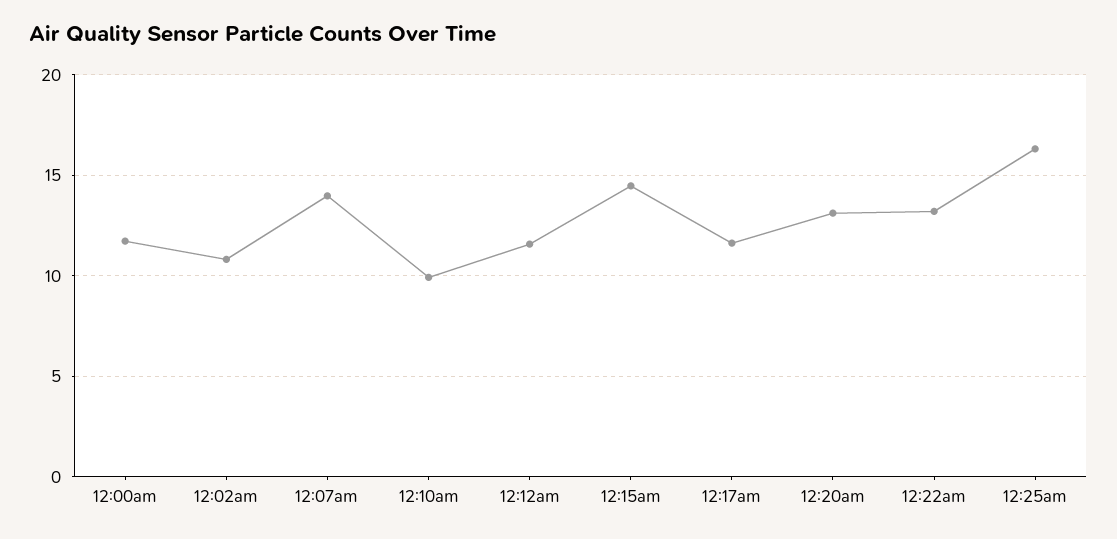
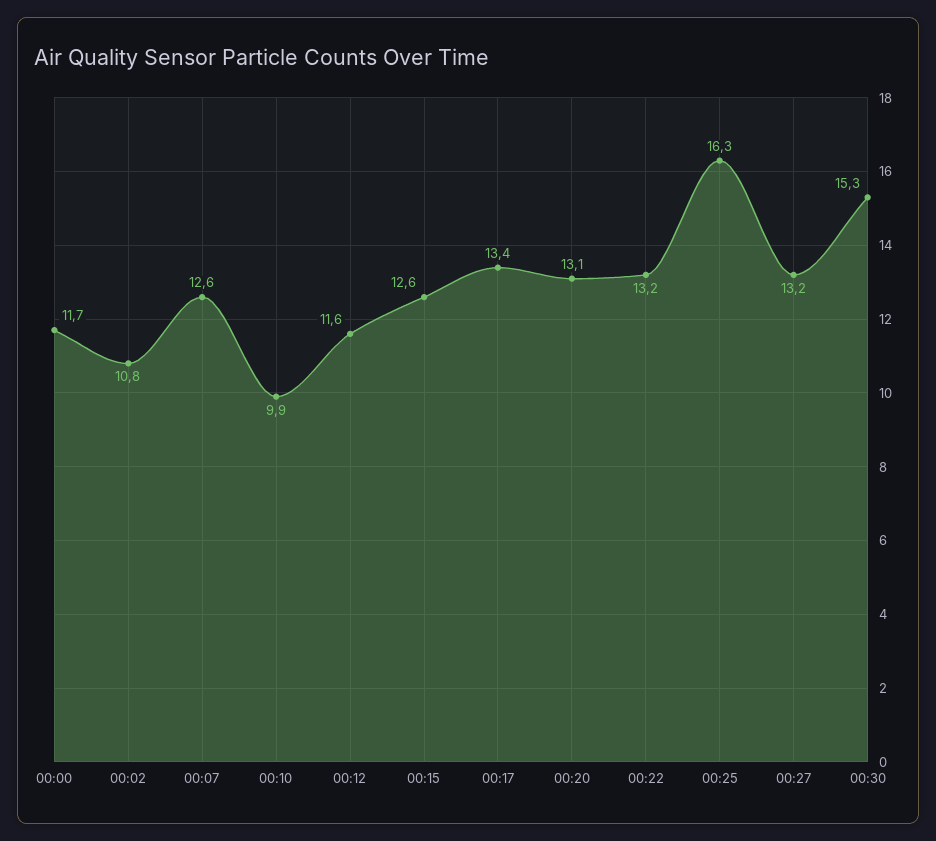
12:07am: 14 -> 12.6
12:15am: 14.5 -> 12.6
12:17am: 11.5 -> 13.4
00:27: none -> 13.2
00:30: none -> 15.3

